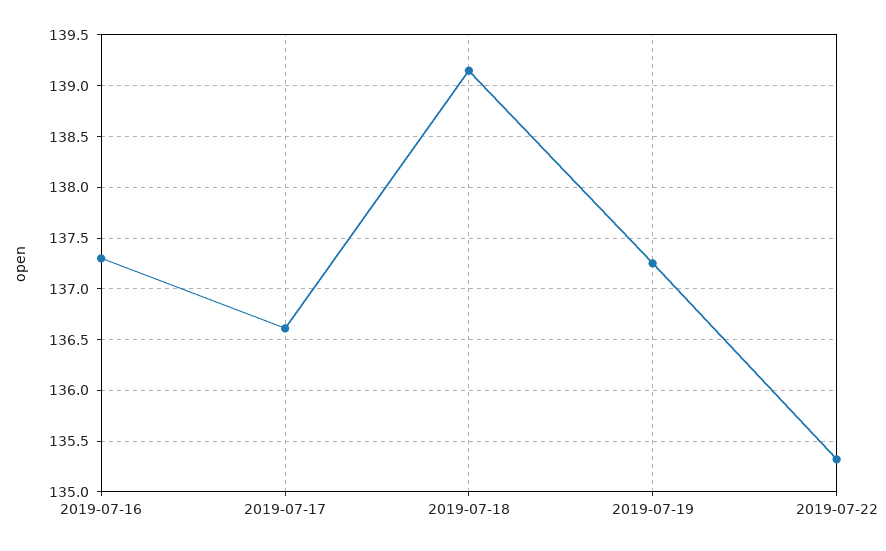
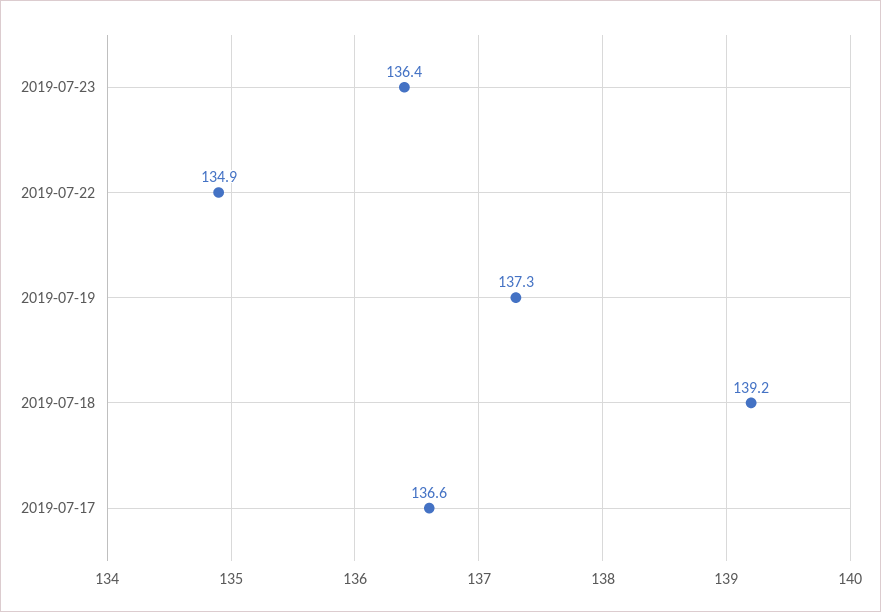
2019-07-16: 137.3 -> none
2019-07-22: 135.3 -> 134.9
2019-07-23: none -> 136.4

